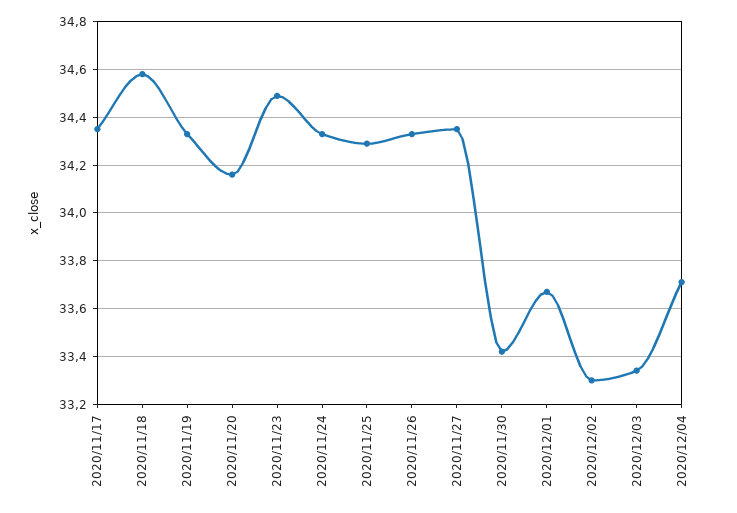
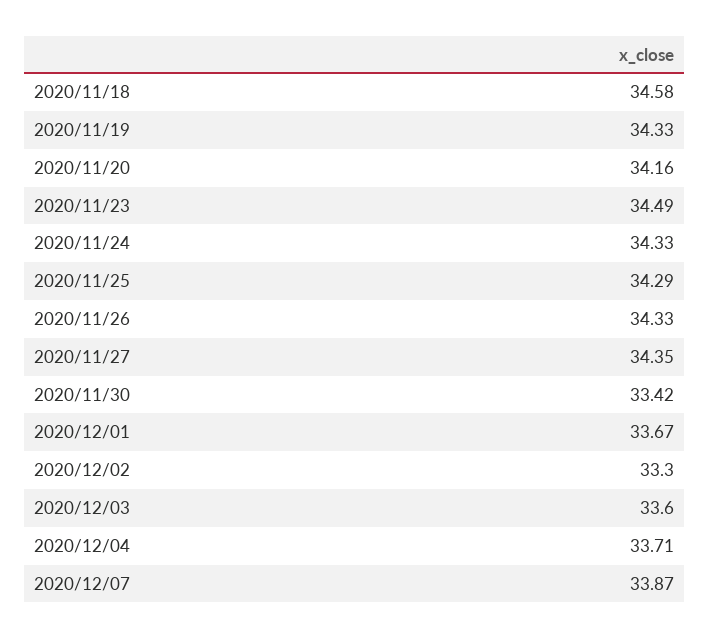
2020/11/17: 34.35 -> none
2020/12/03: 33.35 -> 33.6
2020/12/07: none -> 33.87

